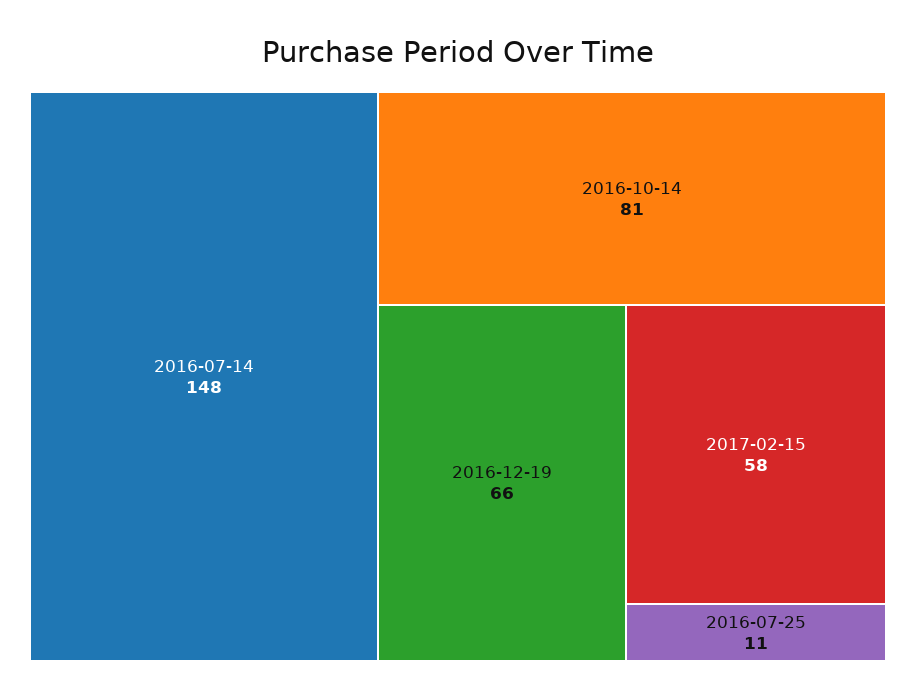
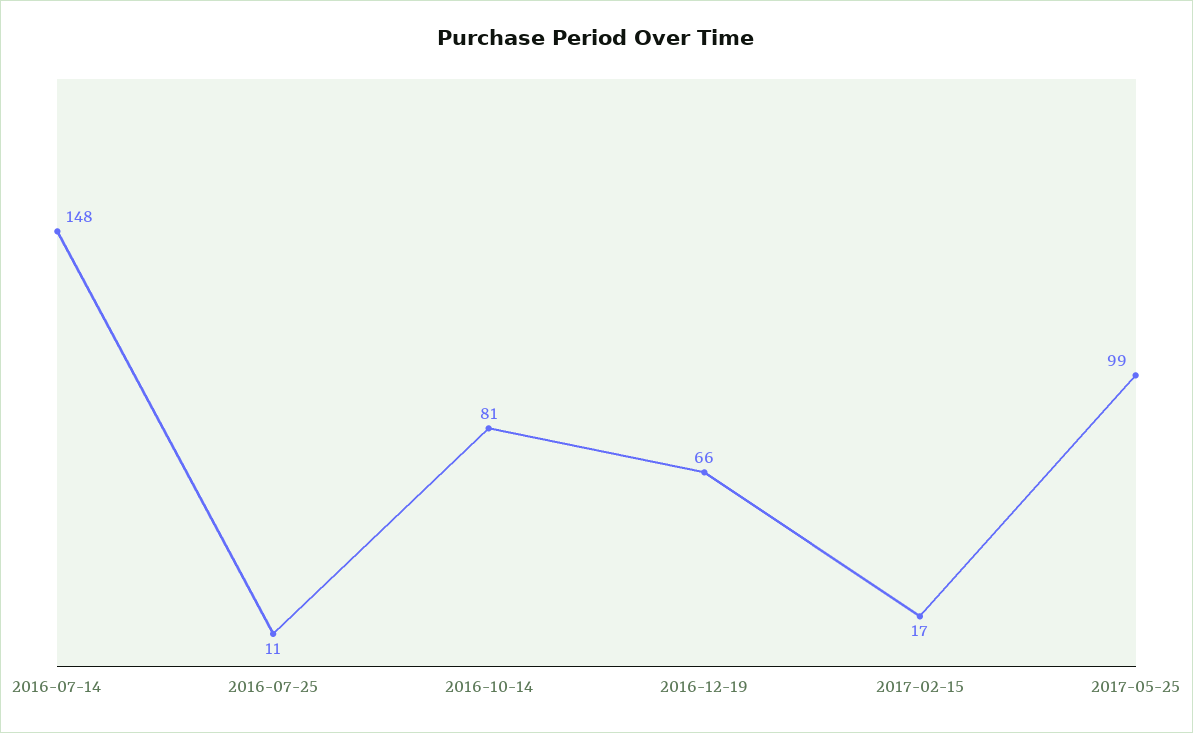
2017-02-15: 58 -> 17
2017-05-25: none -> 99

